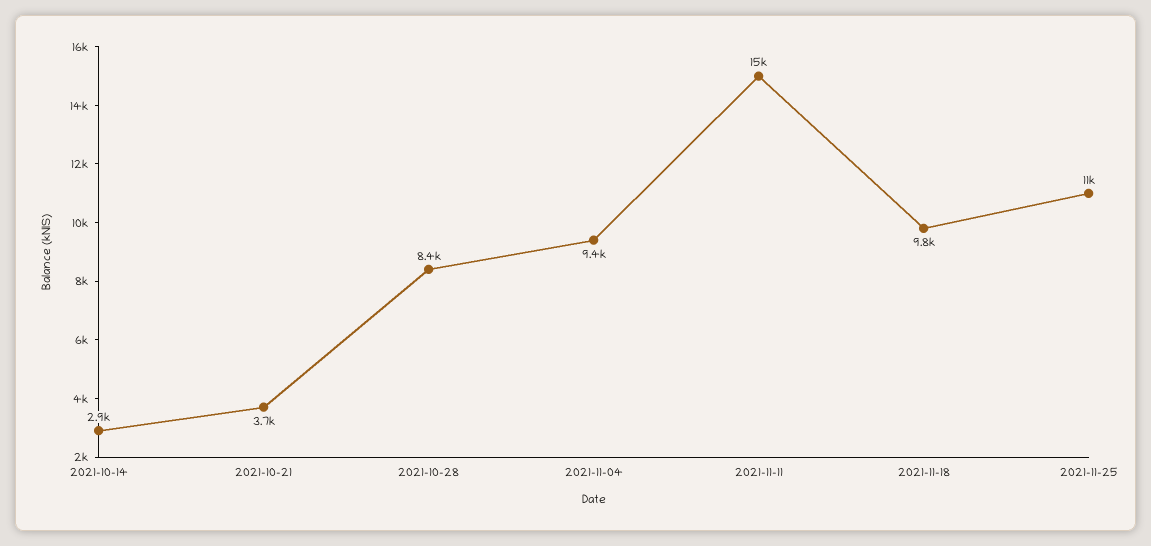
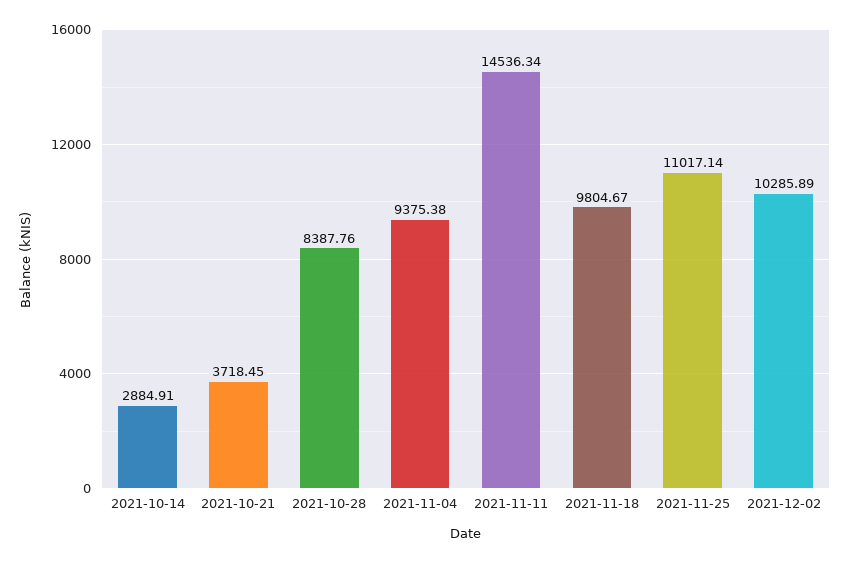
2021-12-02: none -> 10285.89

